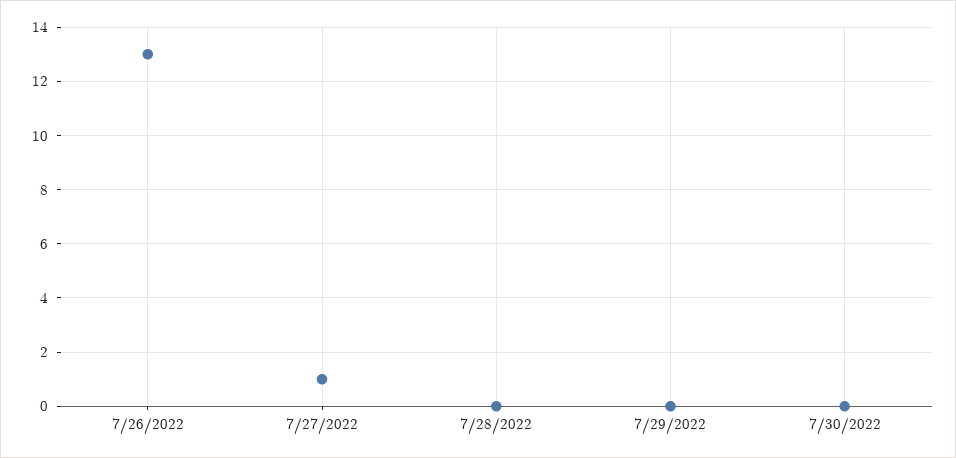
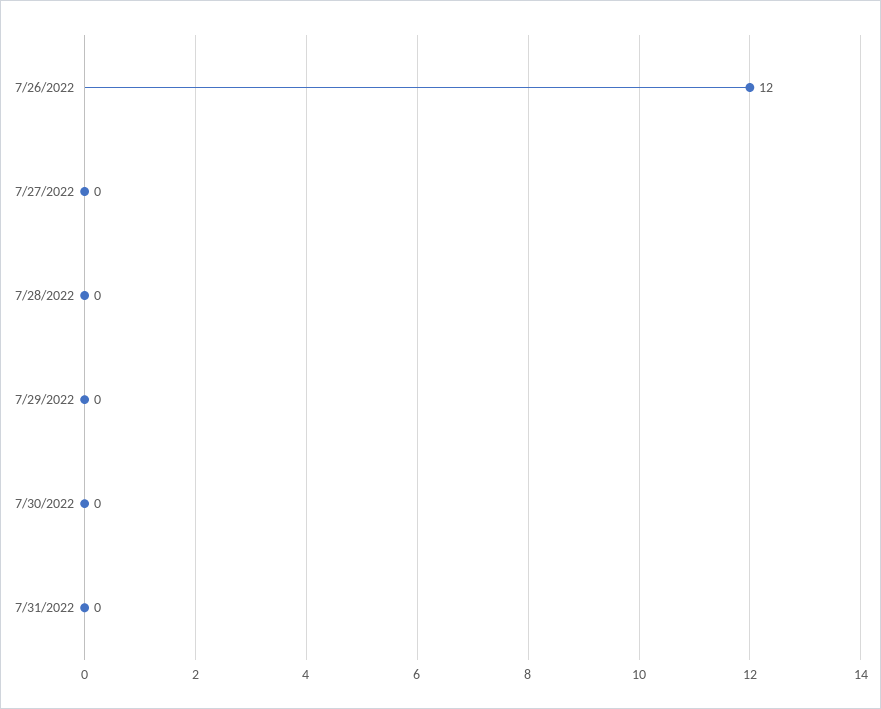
7/26/2022: 13 -> 12
7/27/2022: 1 -> 0
7/31/2022: none -> 0

